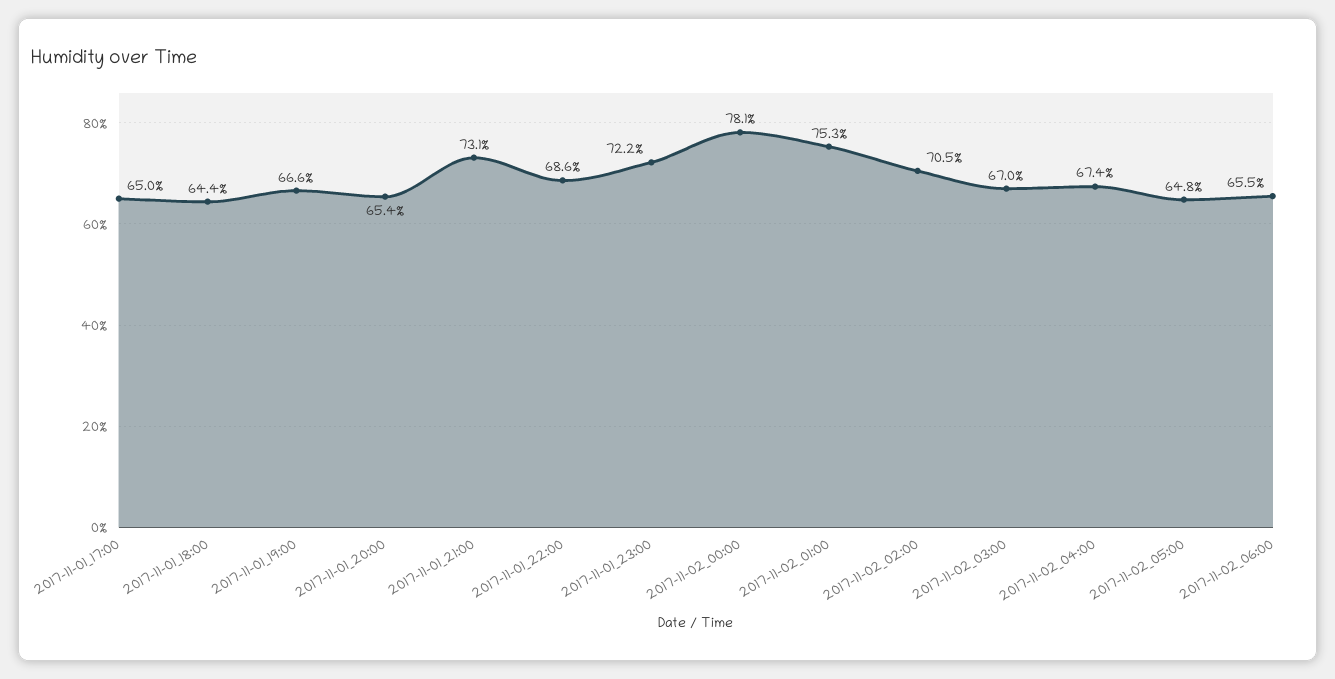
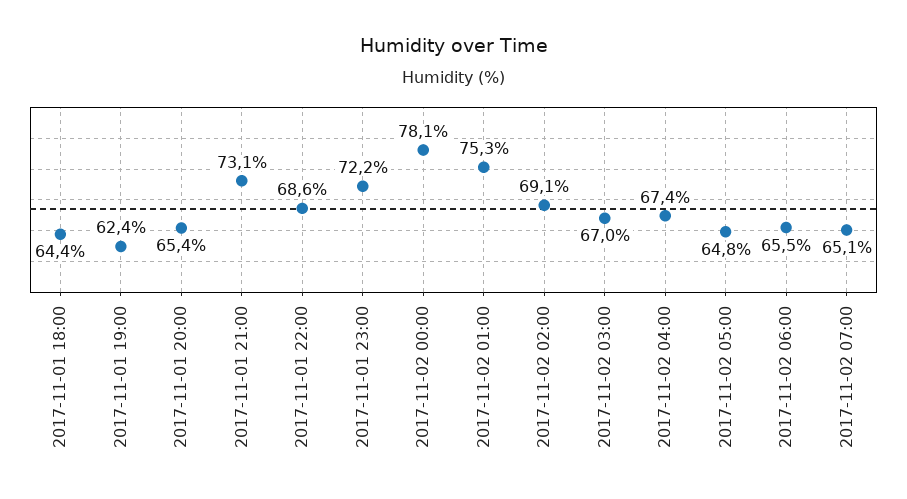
2017-11-01_17:00: 65 -> none
2017-11-01_19:00: 66.6 -> 62.4
2017-11-02_02:00: 70.5 -> 69.1
2017-11-02 07:00: none -> 65.1

